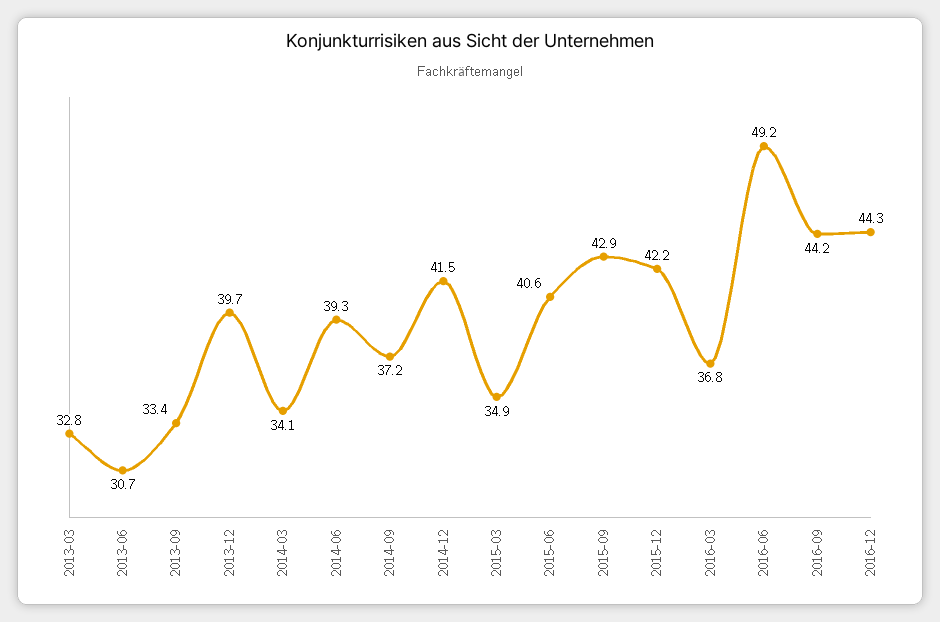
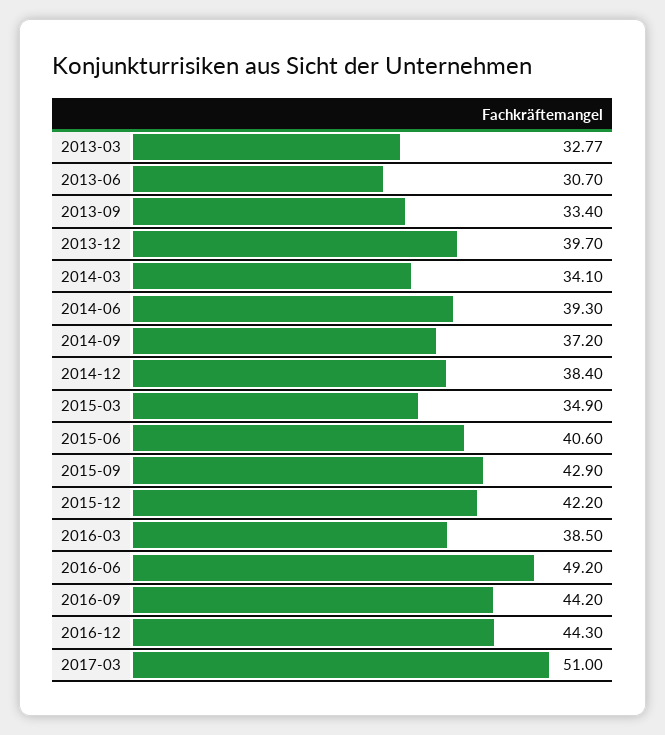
2014-12: 41.5 -> 38.4
2016-03: 36.8 -> 38.5
2017-03: none -> 51

